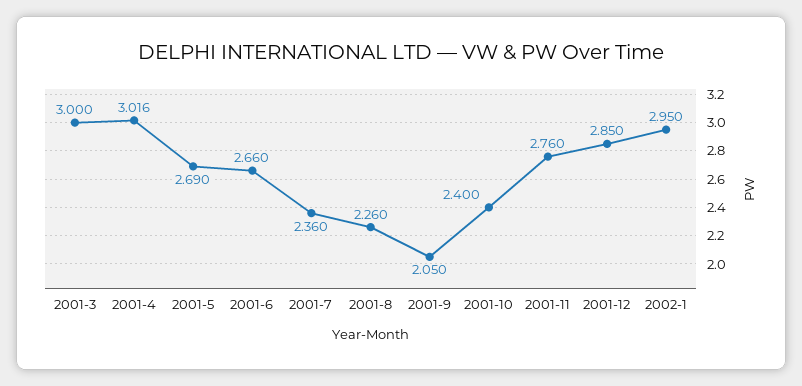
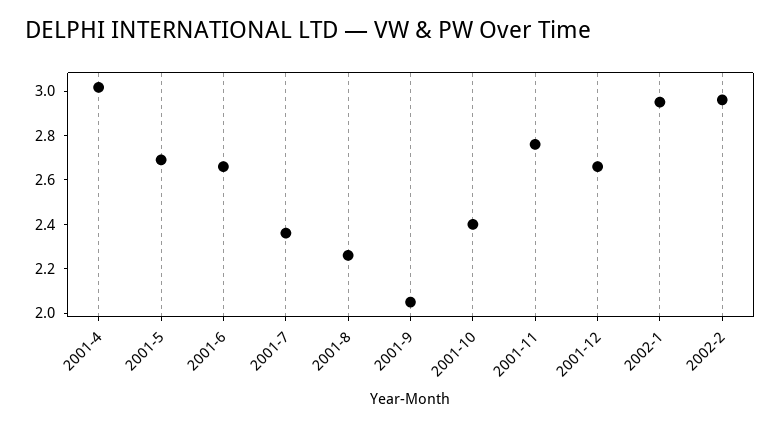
2001-3: 3 -> none
2001-12: 2.85 -> 2.65
2002-2: none -> 2.95

